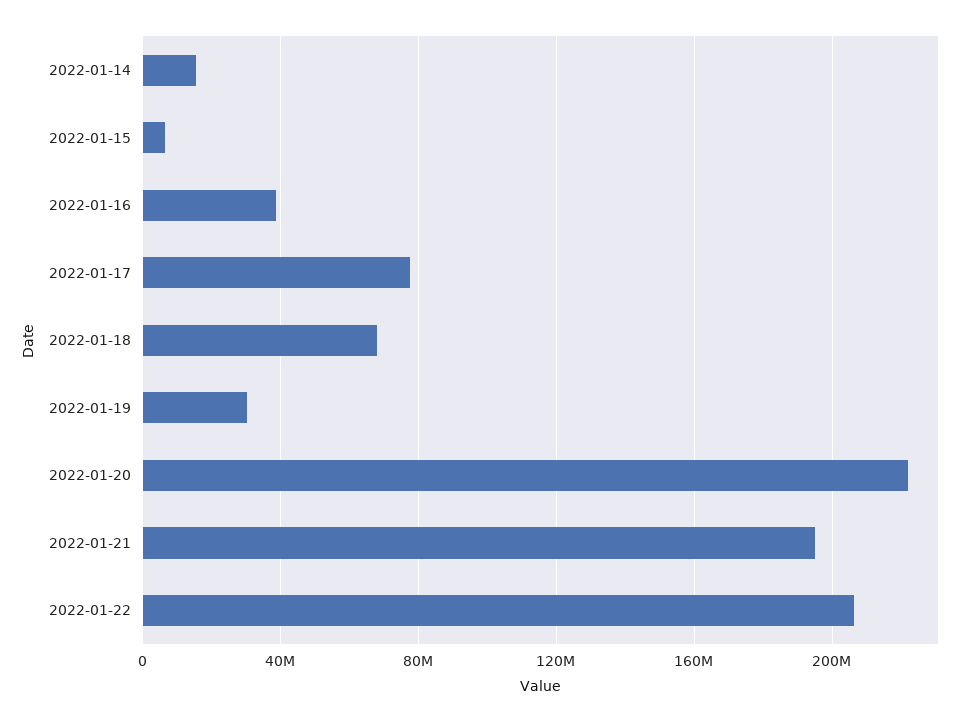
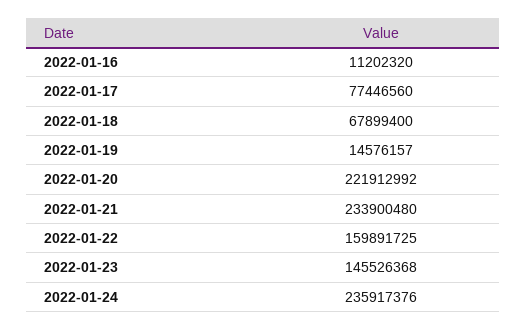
2022-01-14: 15000000 -> none
2022-01-15: 5000000 -> none
2022-01-16: 40000000 -> 11202320
2022-01-19: 30000000 -> 14576157
2022-01-21: 195000000 -> 233900480
2022-01-22: 205000000 -> 159891725
2022-01-23: none -> 145526368
2022-01-24: none -> 235917376

